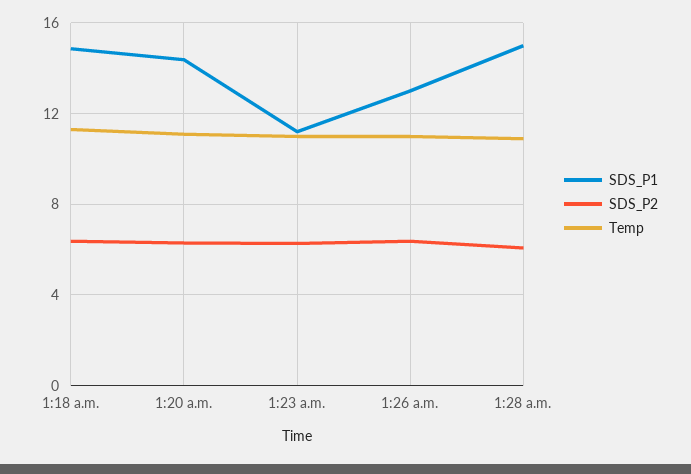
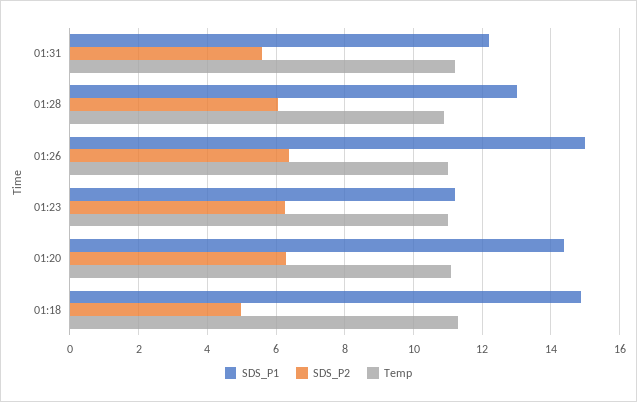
SDS_P2, 1:18 a.m.: 6.5 -> 5
SDS_P1, 1:26 a.m.: 13 -> 15
SDS_P1, 1:28 a.m.: 15 -> 13
SDS_P1, 01:31: none -> 12.2
SDS_P2, 01:31: none -> 5.6
Temp, 01:31: none -> 11.2

